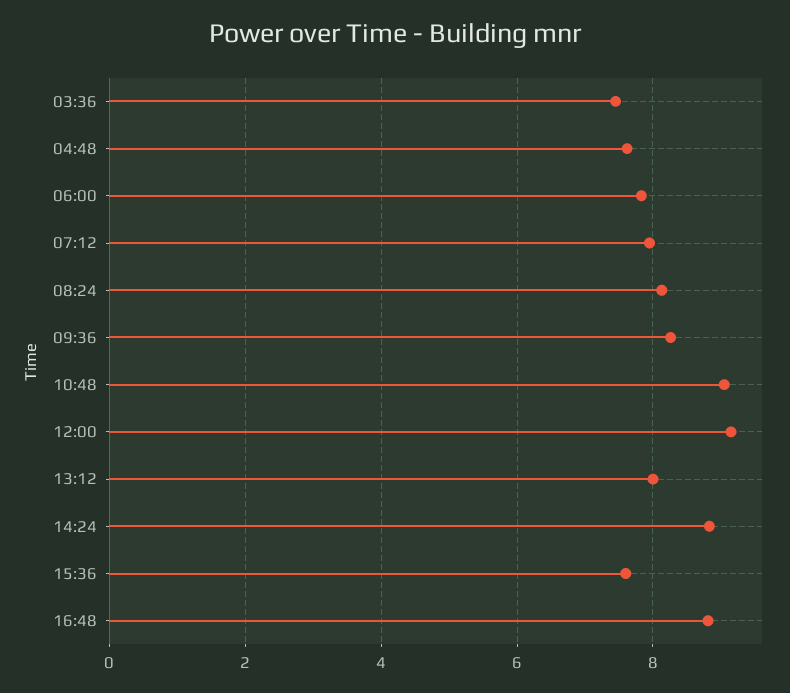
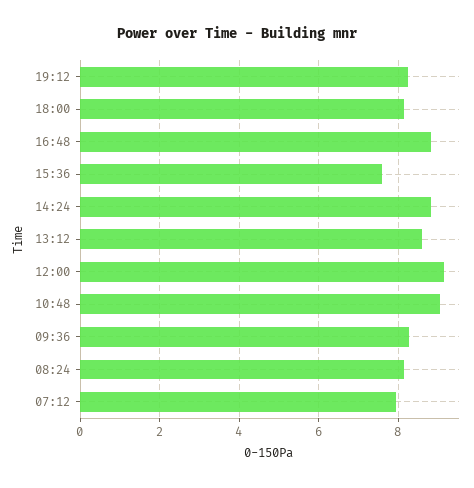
03:36: 7.4 -> none
04:48: 7.6 -> none
06:00: 7.8 -> none
13:12: 8 -> 8.6
19:12: none -> 8.2
18:00: none -> 8.2

